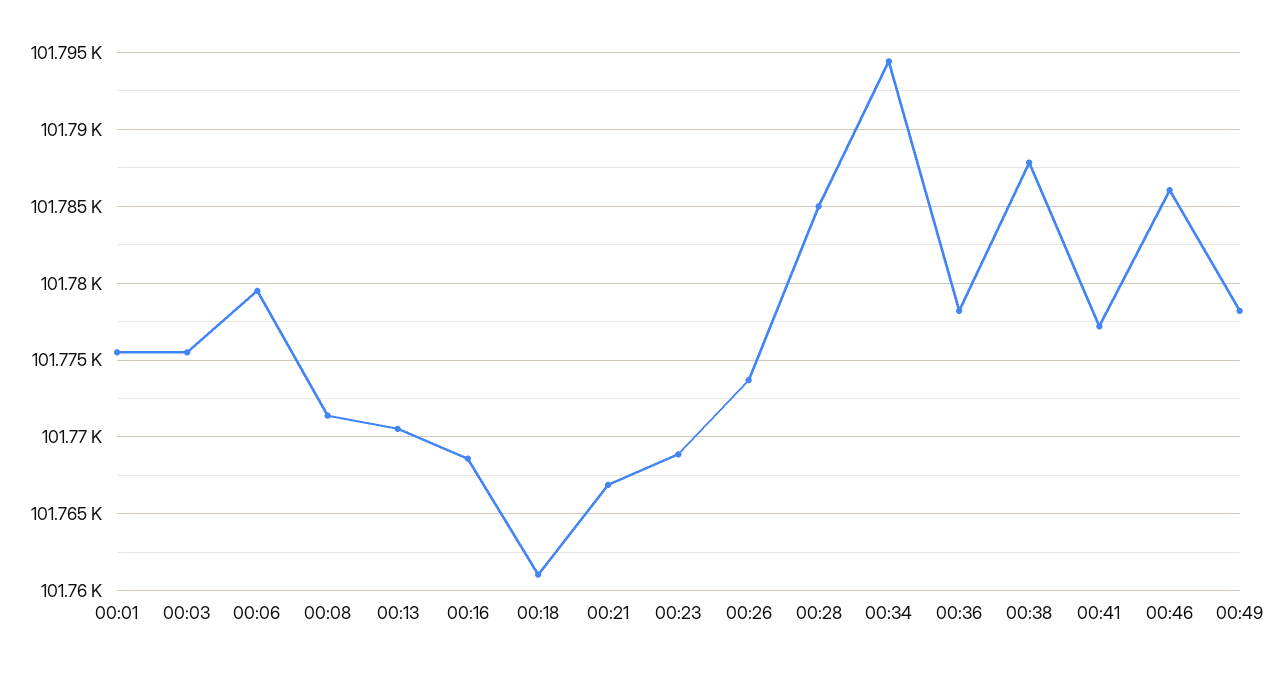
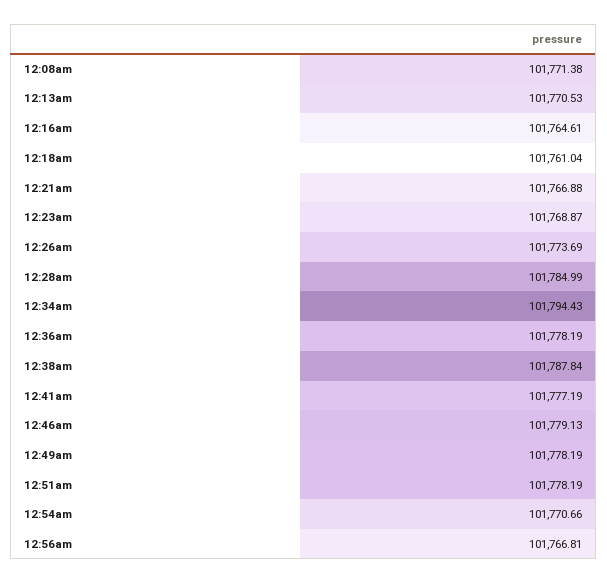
00:01: 101775.5 -> none
00:03: 101775.5 -> none
00:06: 101779.5 -> none
00:16: 101768.5 -> 101764.61
00:46: 101786 -> 101779.13
12:51am: none -> 101778.19
12:54am: none -> 101770.66
12:56am: none -> 101766.81

